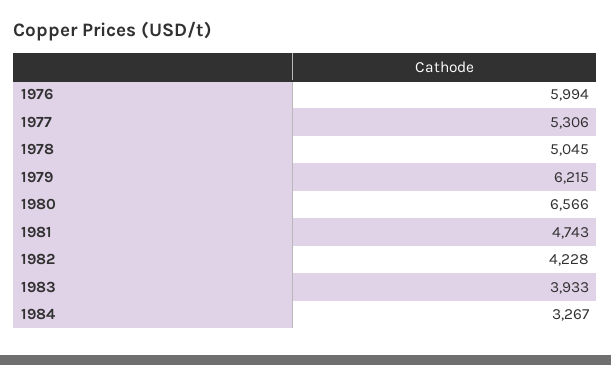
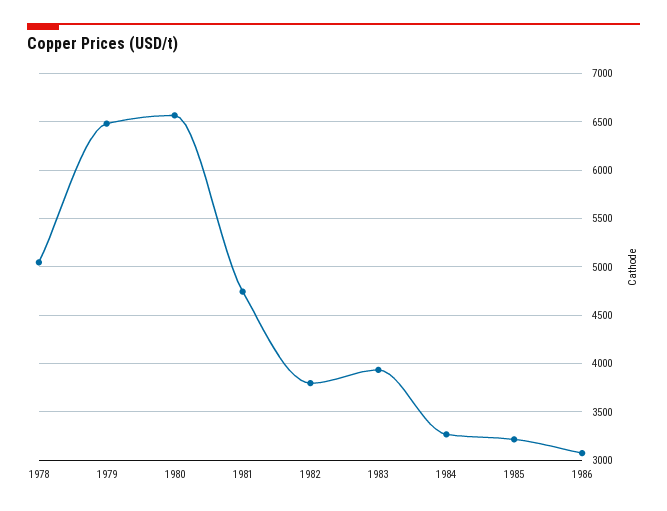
1976: 5994 -> none
1977: 5306 -> none
1979: 6215 -> 6500
1982: 4228 -> 3800
1985: none -> 3200
1986: none -> 3100

